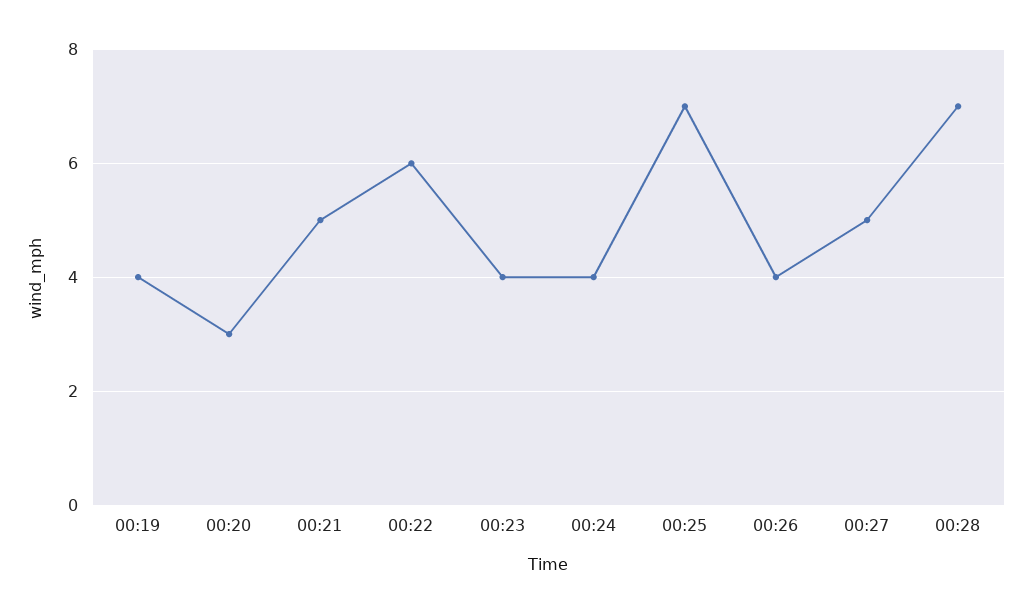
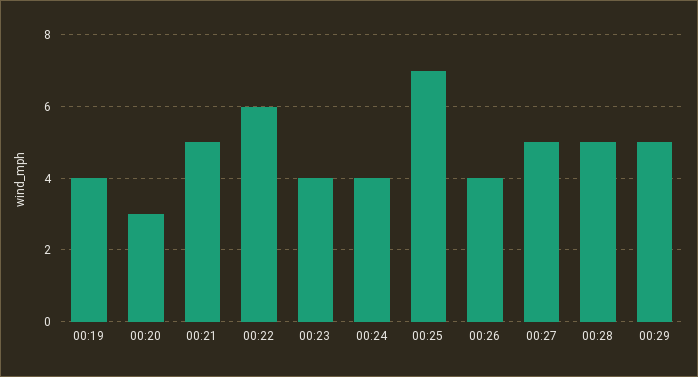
00:28: 7 -> 5
00:29: none -> 5

